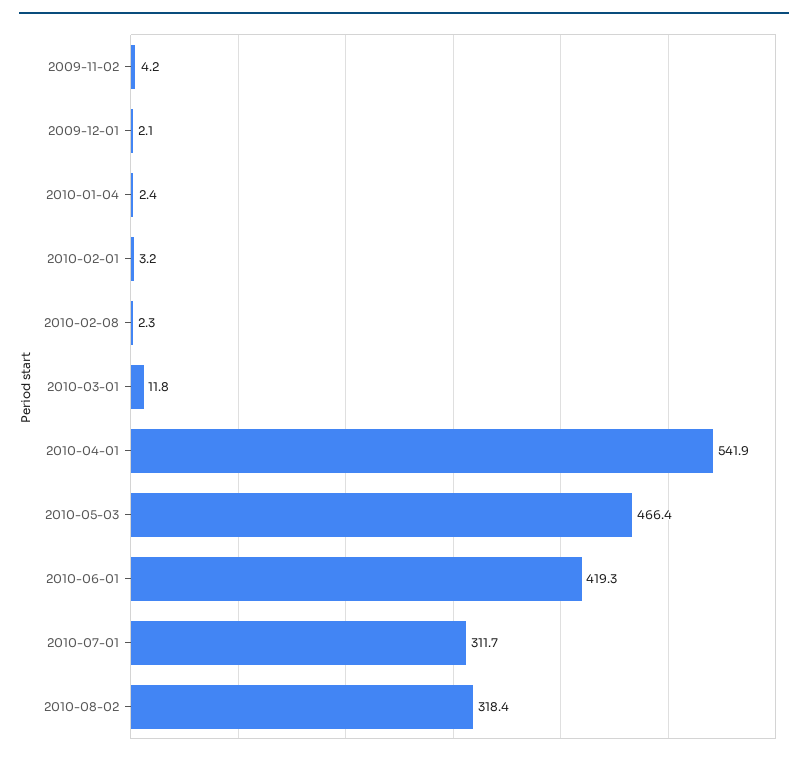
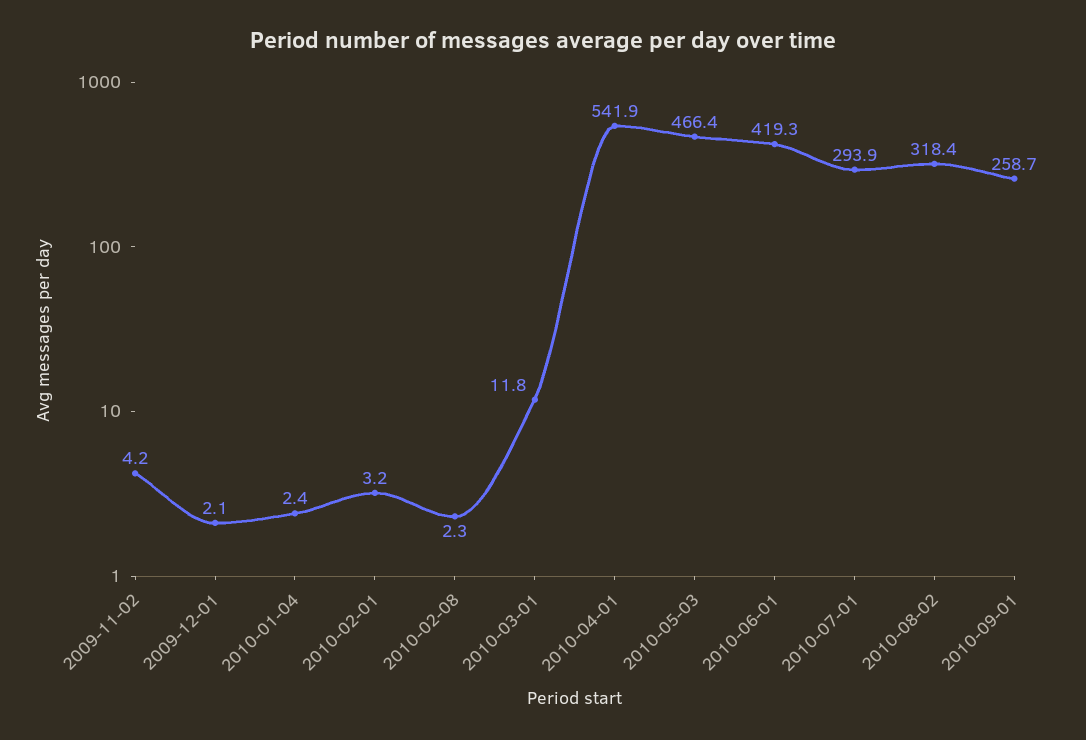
2010-07-01: 311.7 -> 293.9
2010-09-01: none -> 258.7

